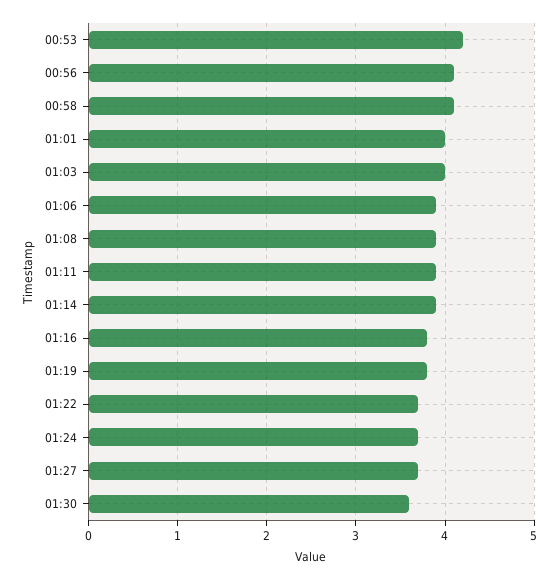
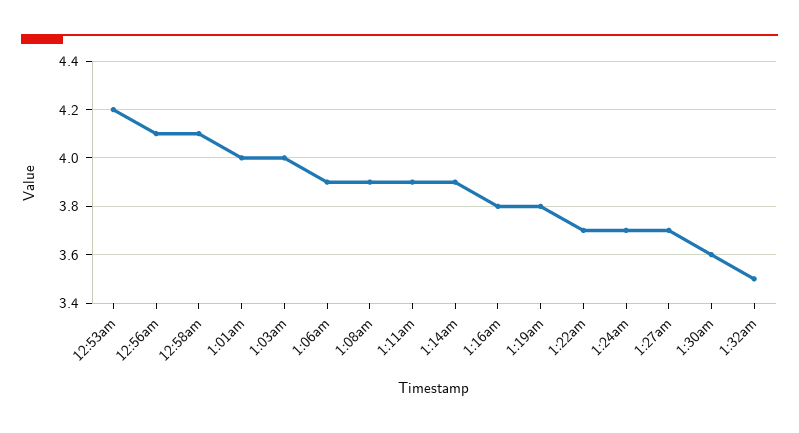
1:32am: none -> 3.5

